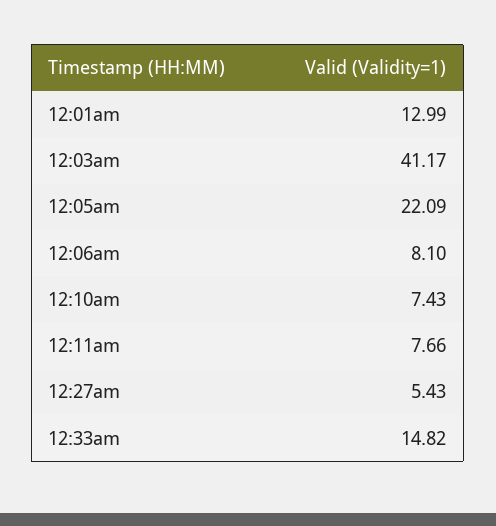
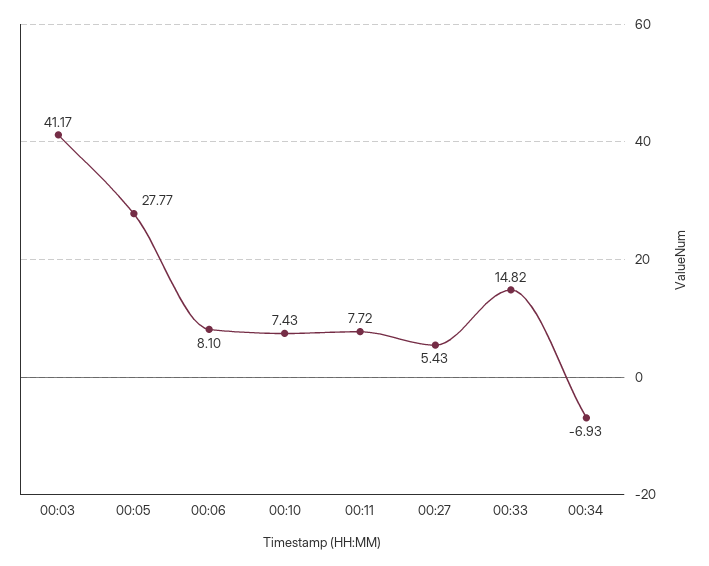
12:01am: 12.99 -> none
12:05am: 22.09 -> 27.77
12:11am: 7.66 -> 7.72
00:34: none -> -6.93

